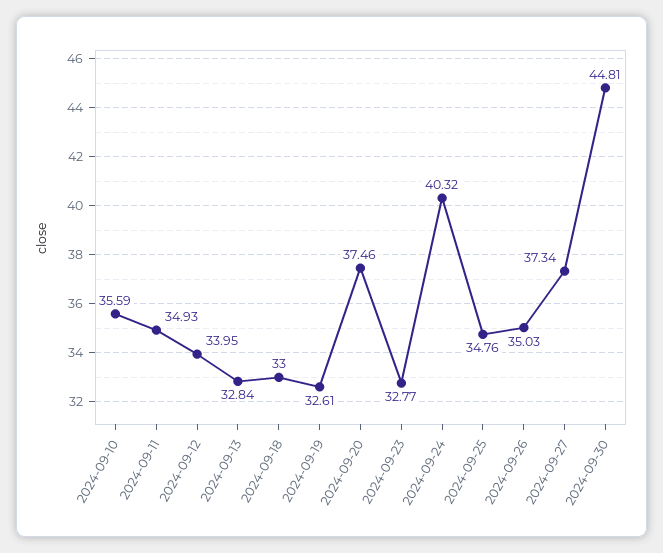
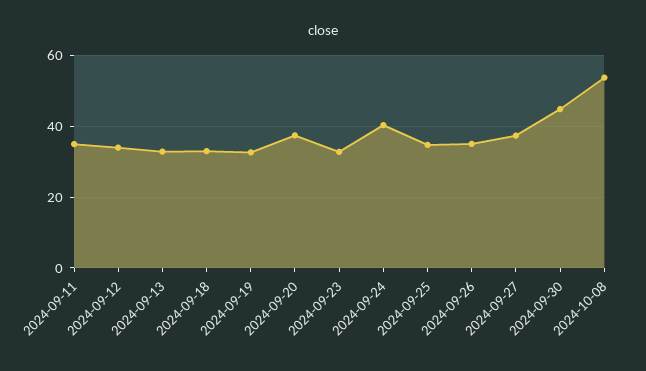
2024-09-10: 35.59 -> none
2024-10-08: none -> 54

